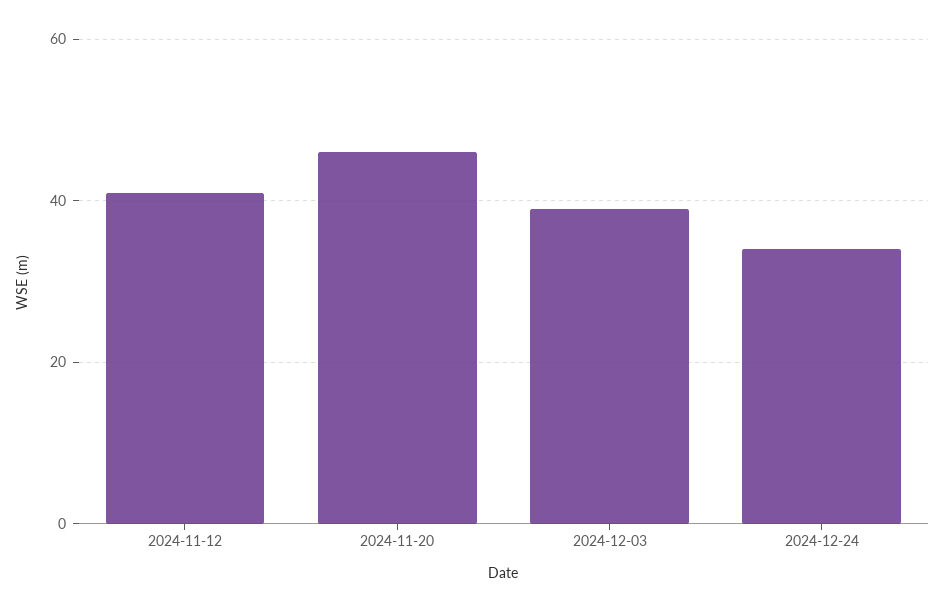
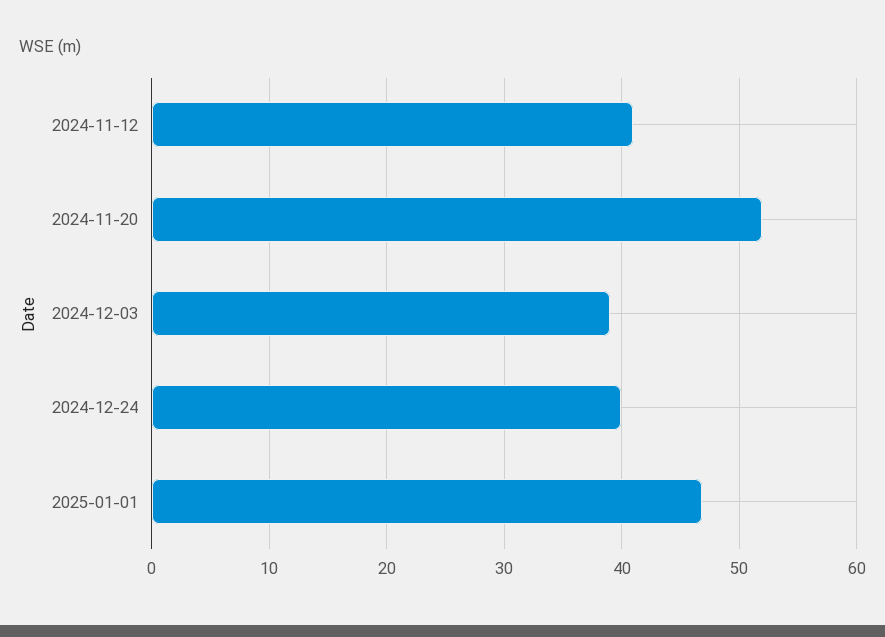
2024-11-20: 46 -> 52
2024-12-24: 34 -> 40
2025-01-01: none -> 47

